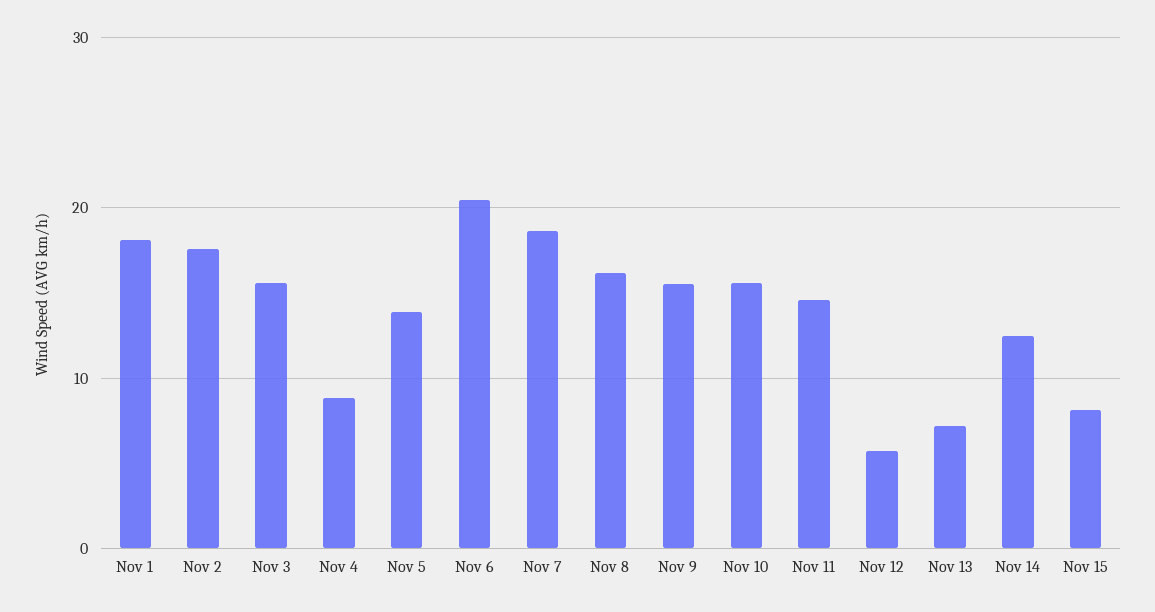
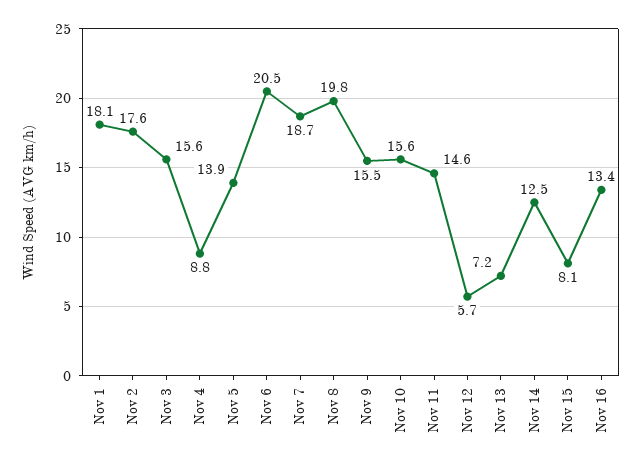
Nov 8: 16 -> 19.8
Nov 16: none -> 13.4

